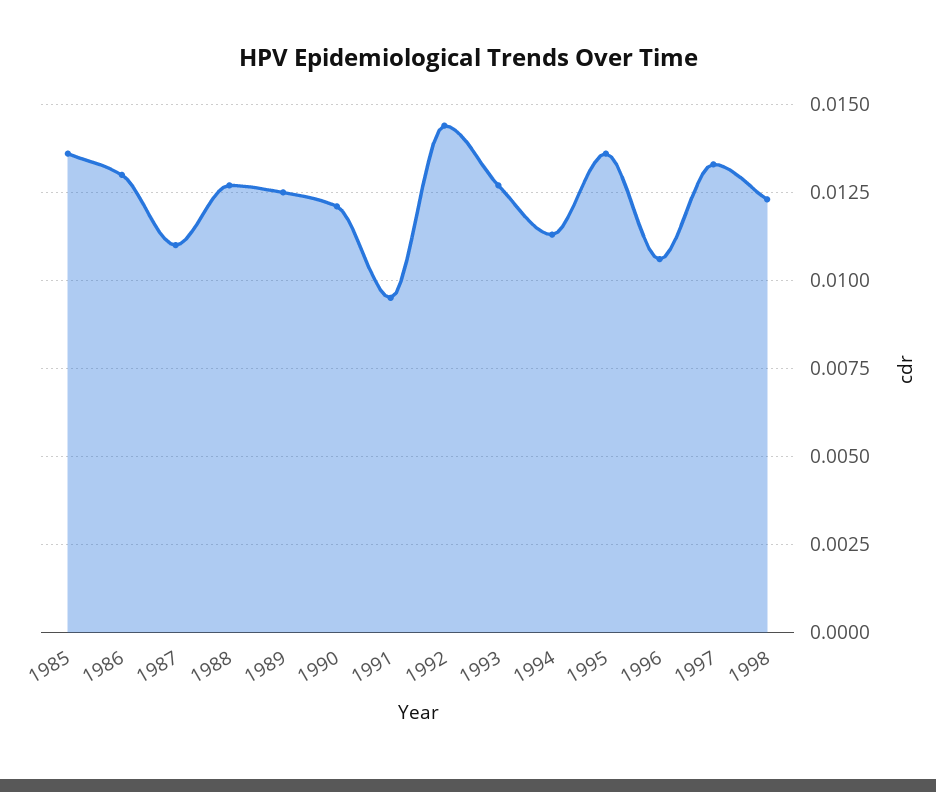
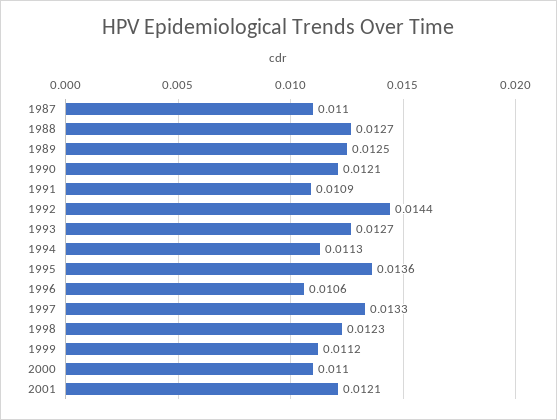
1985: 0.0135 -> none
1986: 0.013 -> none
1991: 0.0095 -> 0.0109
1999: none -> 0.0112
2000: none -> 0.011
2001: none -> 0.0121

